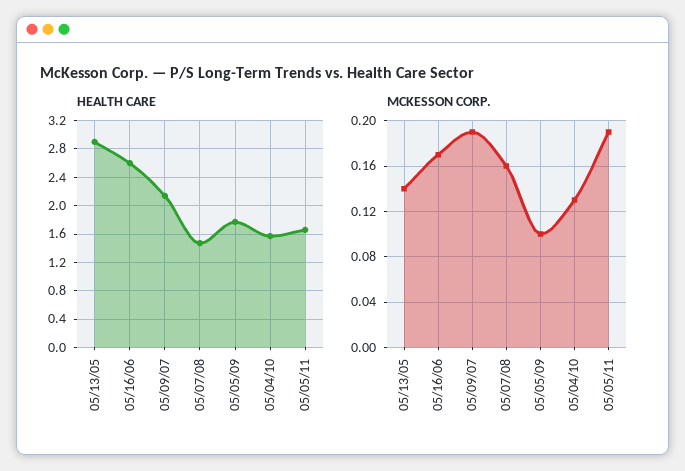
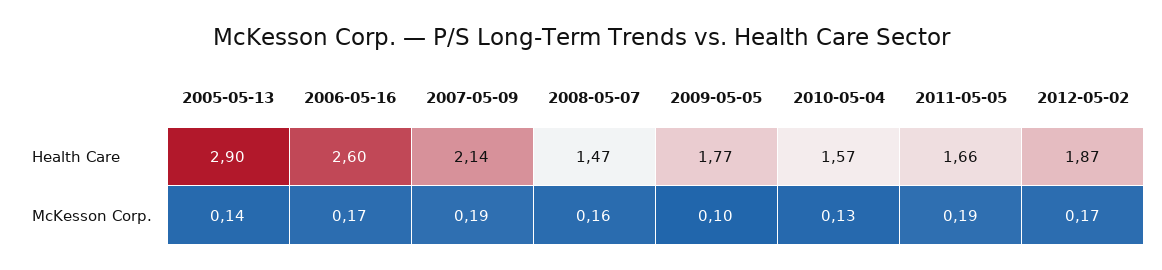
HEALTH CARE, 2012-05-02: none -> 1.87
MCKESSON CORP., 2012-05-02: none -> 0.17

